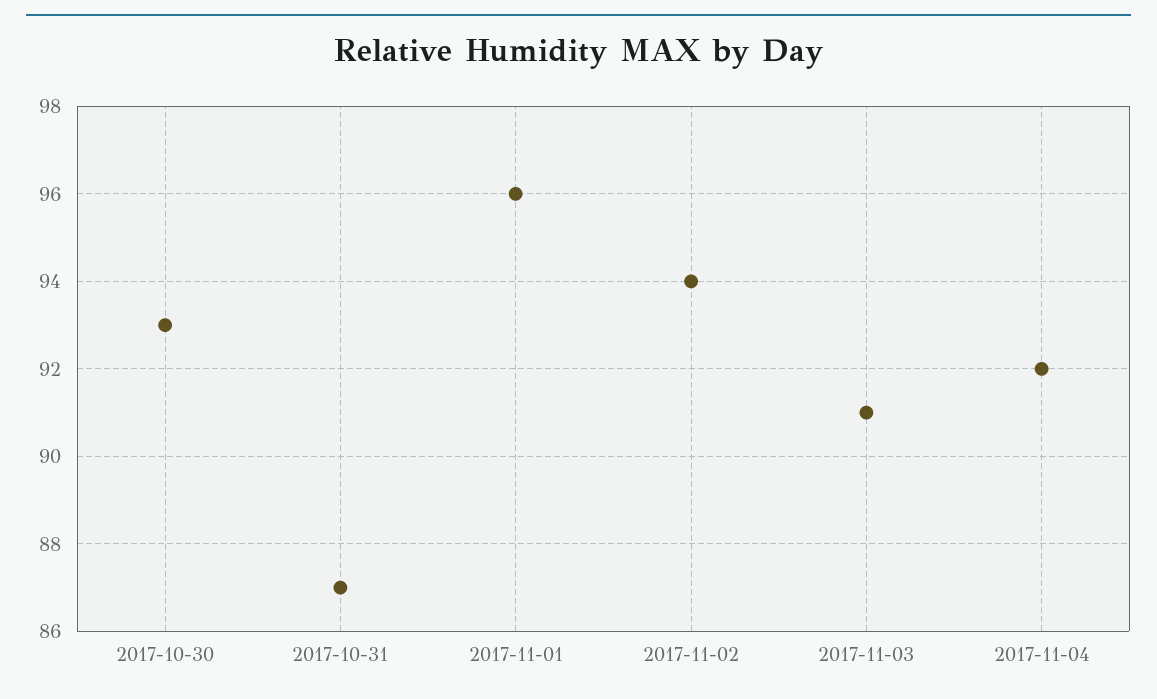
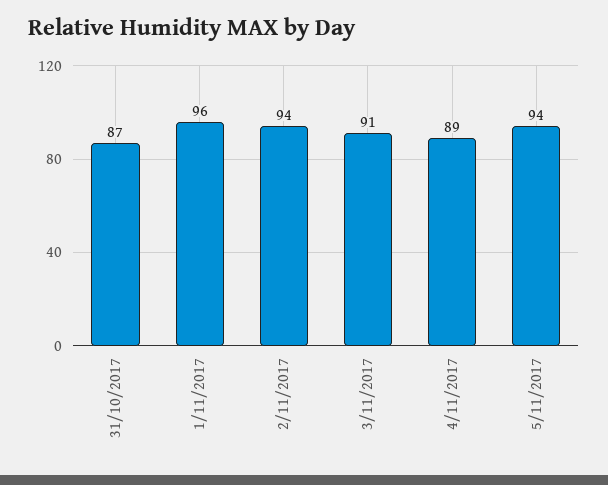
2017-10-30: 93 -> none
2017-11-04: 92 -> 89
5/11/2017: none -> 94

